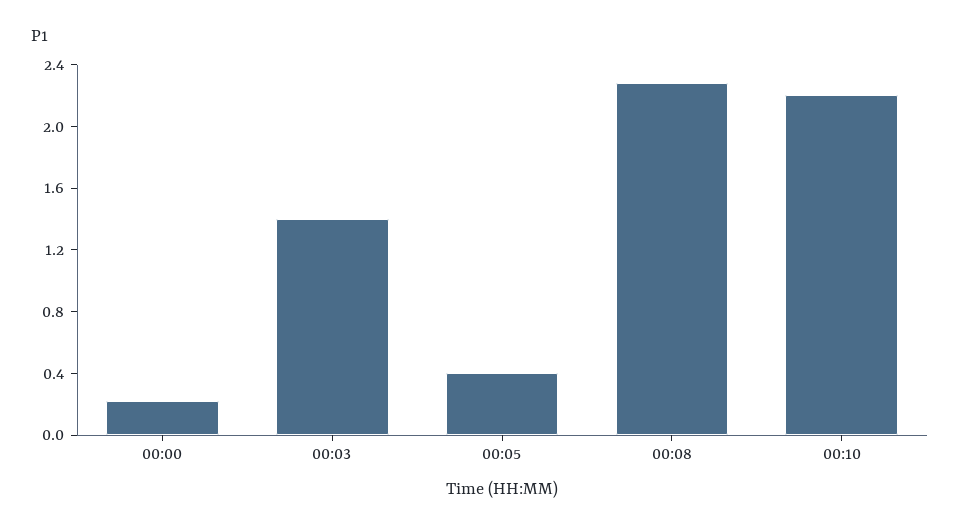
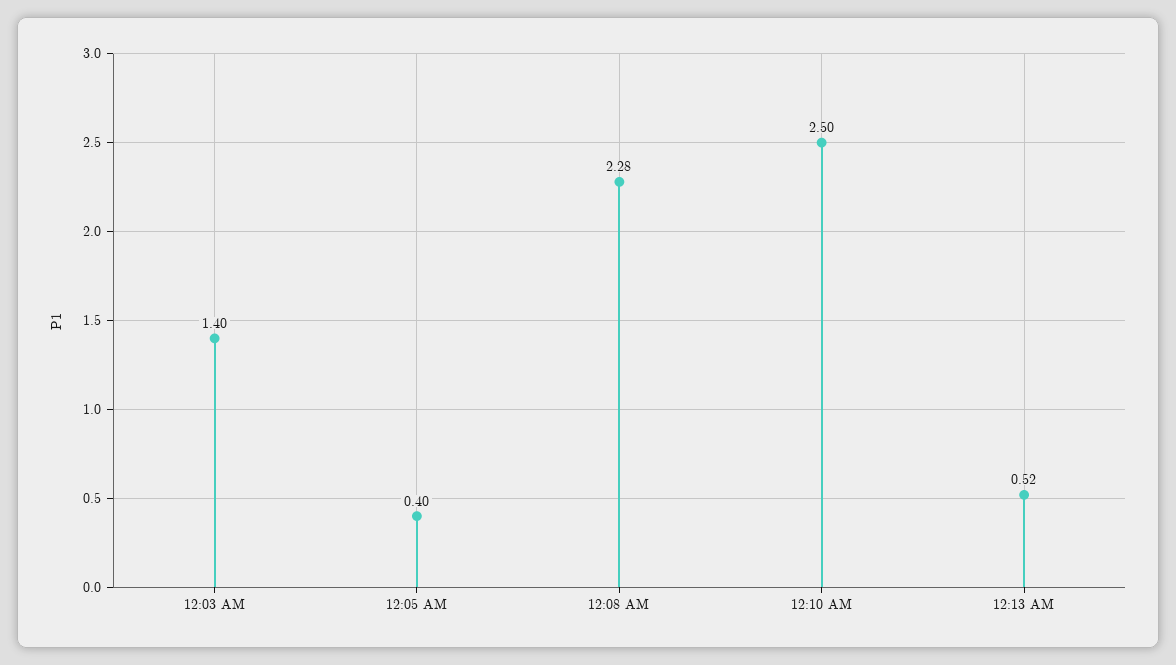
00:00: 0.2 -> none
00:10: 2.2 -> 2.5
12:13 AM: none -> 0.52

